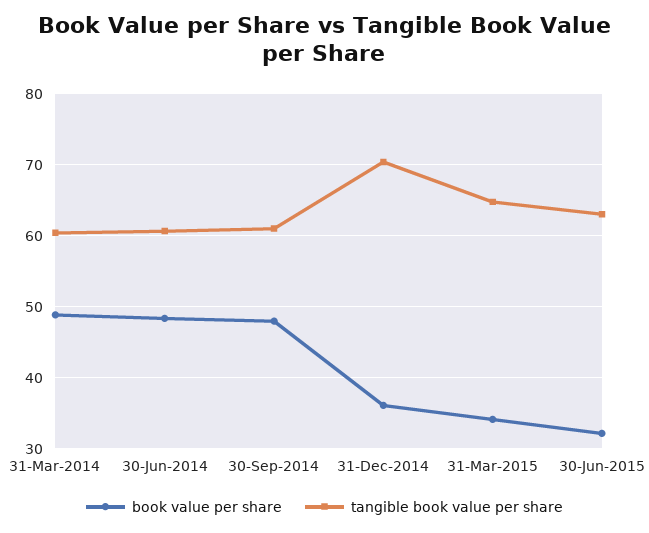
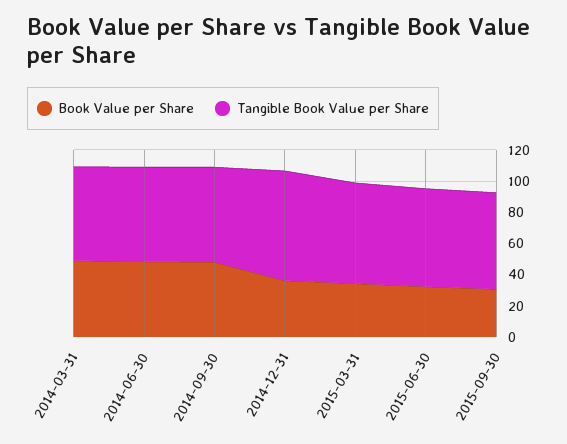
book value per share, 2015-09-30: none -> 30
tangible book value per share, 2015-09-30: none -> 60

